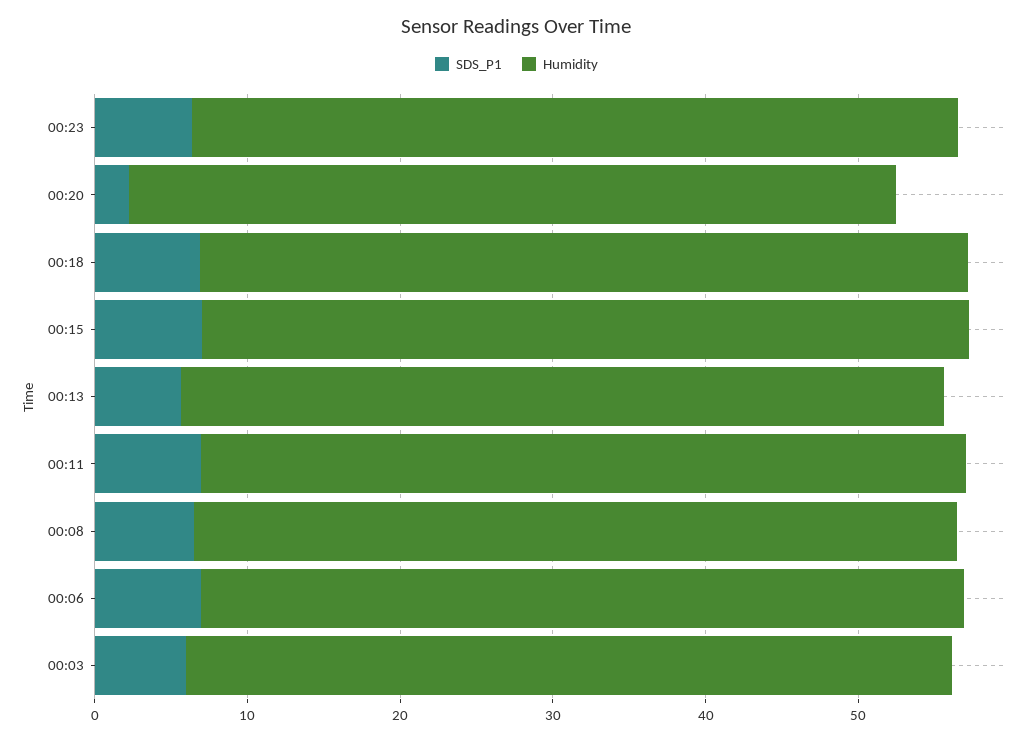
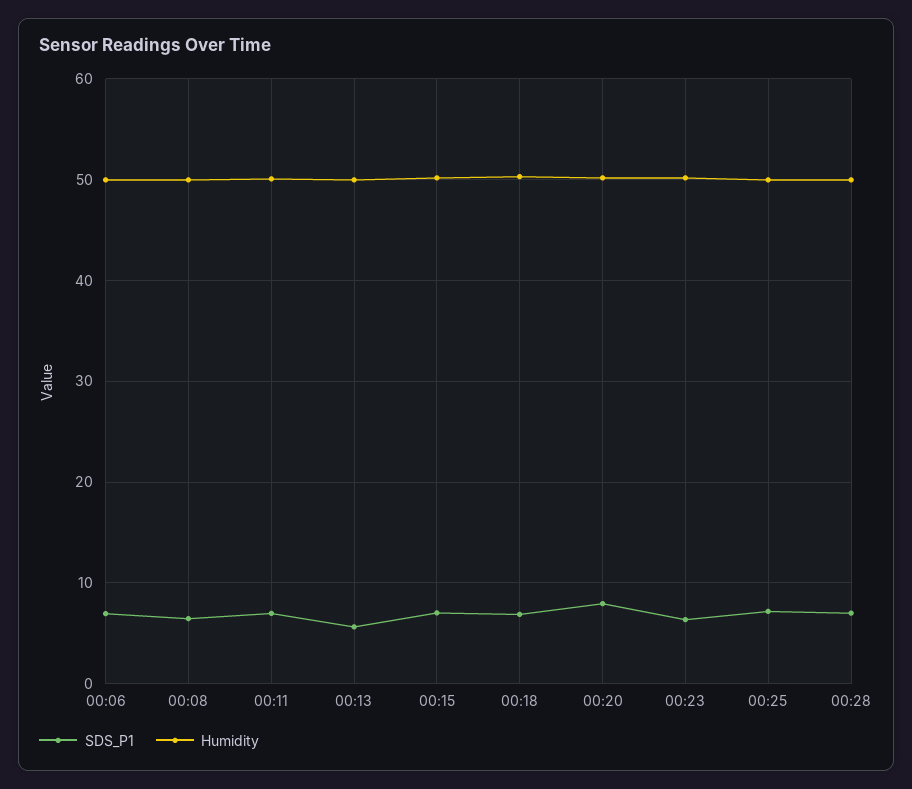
SDS_P1, 00:20: 2 -> 8
SDS_P1, 00:03: 6 -> none
Humidity, 00:03: 50 -> none
SDS_P1, 00:25: none -> 7
Humidity, 00:25: none -> 50
SDS_P1, 00:28: none -> 7
Humidity, 00:28: none -> 50

